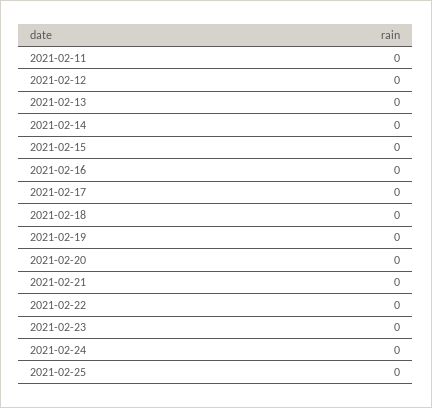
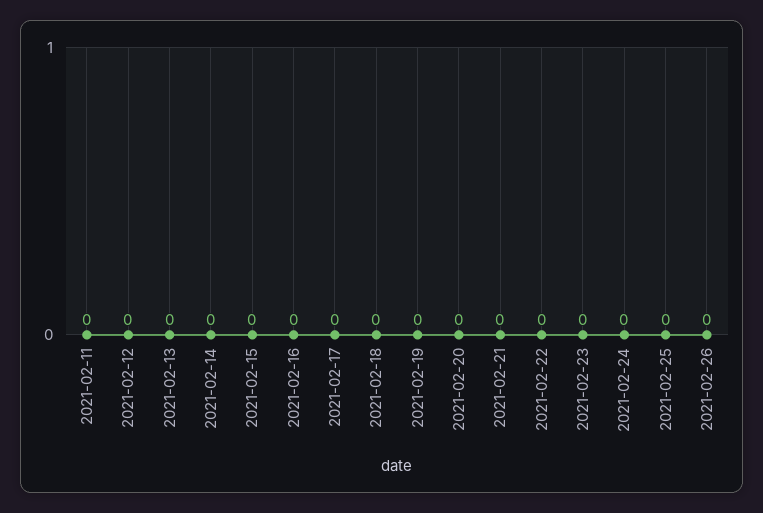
2021-02-26: none -> 0

